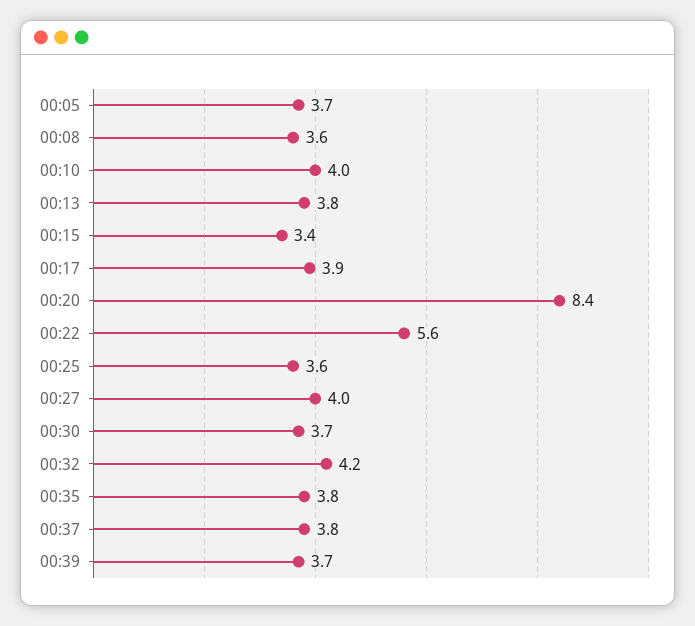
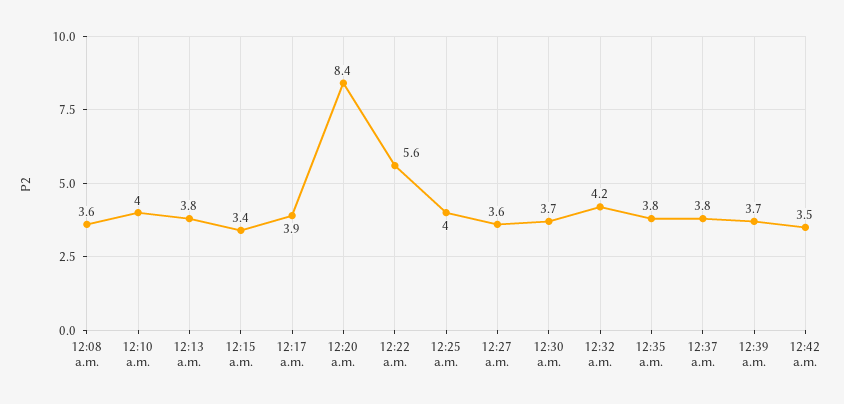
00:05: 3.7 -> none
00:25: 3.6 -> 4
00:27: 4 -> 3.6
12:42 a.m.: none -> 3.5

